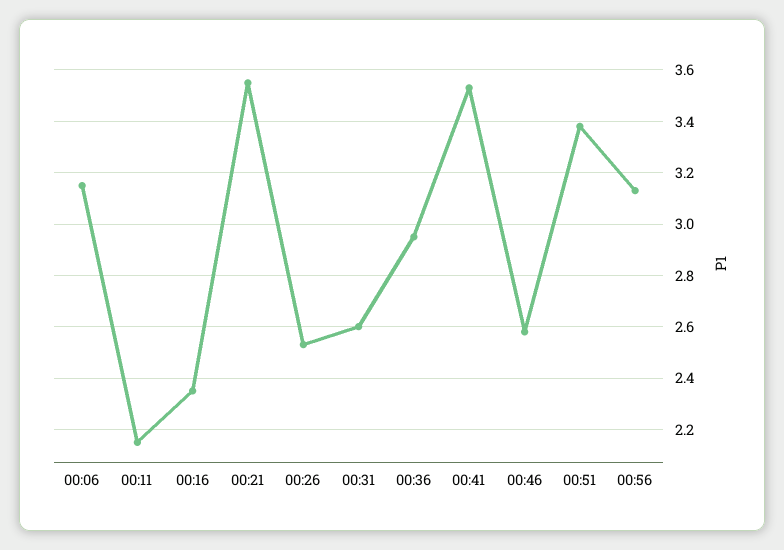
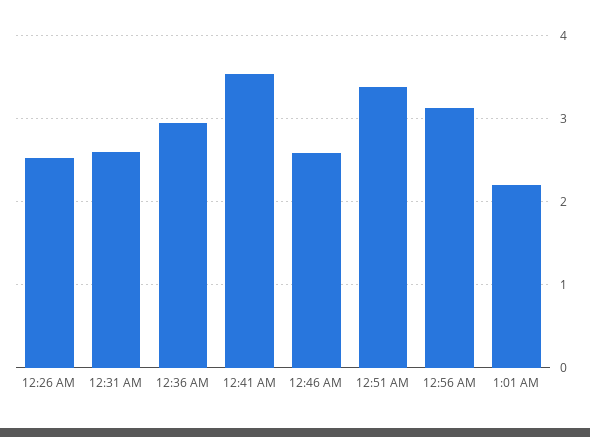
00:06: 3.15 -> none
00:11: 2.15 -> none
00:16: 2.35 -> none
00:21: 3.55 -> none
1:01 AM: none -> 2.2

